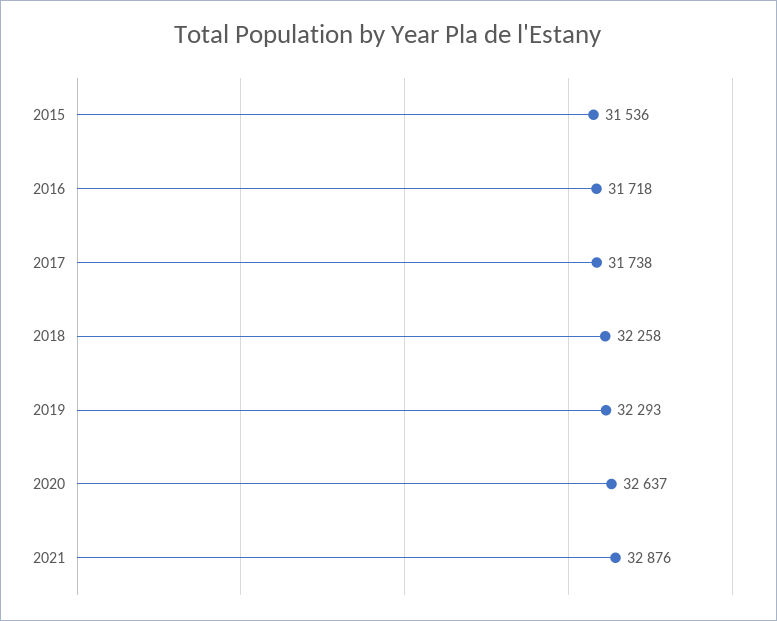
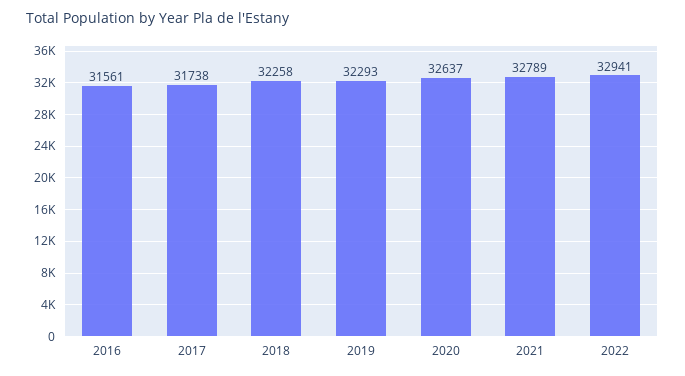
2015: 31536 -> none
2016: 31718 -> 31561
2021: 32876 -> 32789
2022: none -> 32941

